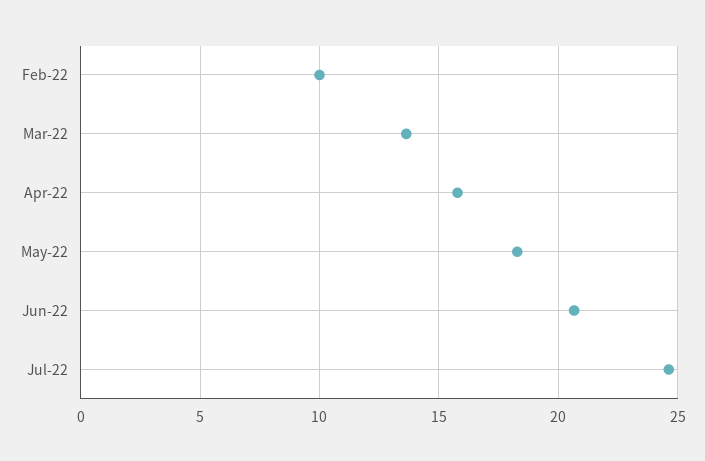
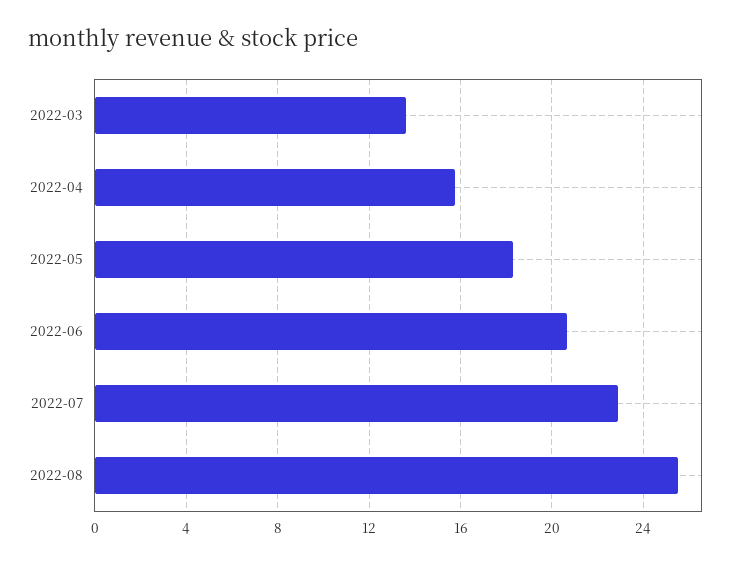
Feb-22: 10 -> none
Jul-22: 24.5 -> 23
2022-08: none -> 25.5

